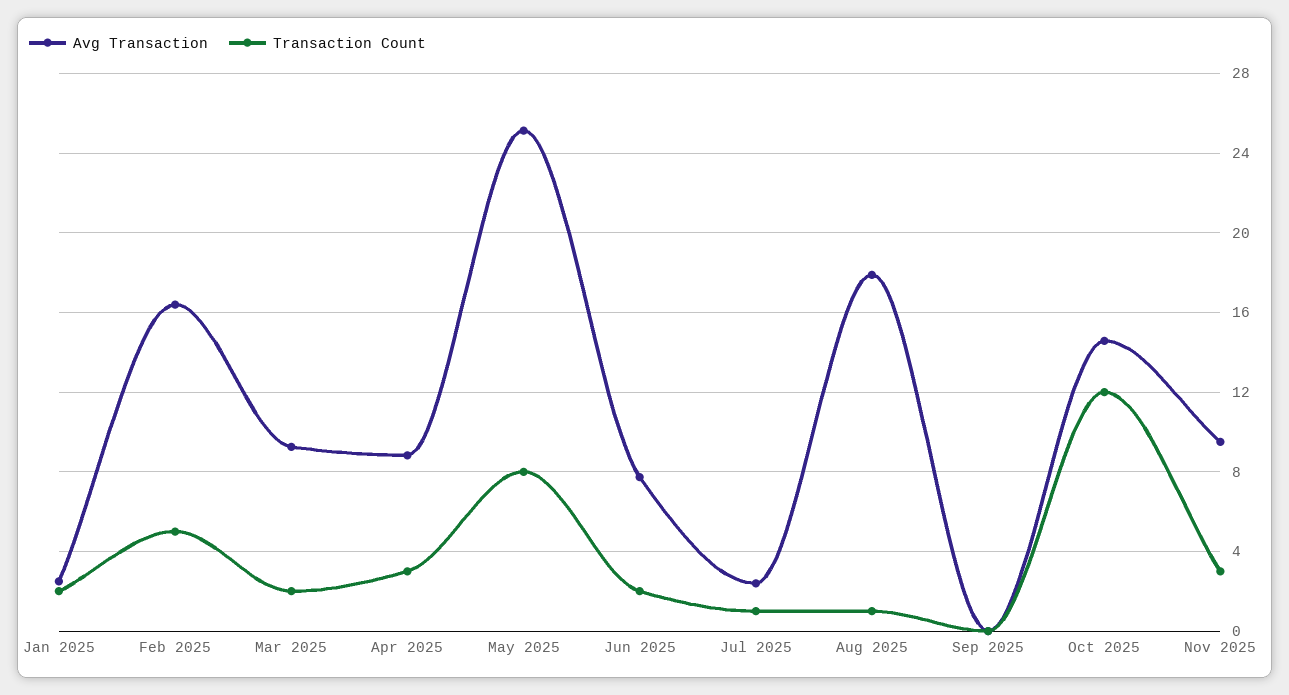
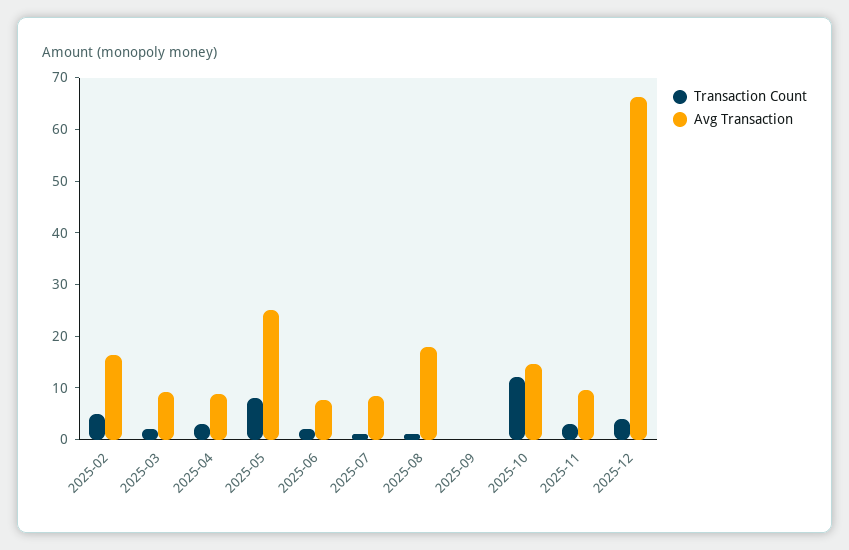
Avg Transaction, Jan 2025: 2.5 -> none
Transaction Count, Jan 2025: 2 -> none
Avg Transaction, Jul 2025: 2.5 -> 8
Transaction Count, 2025-12: none -> 4
Avg Transaction, 2025-12: none -> 66

